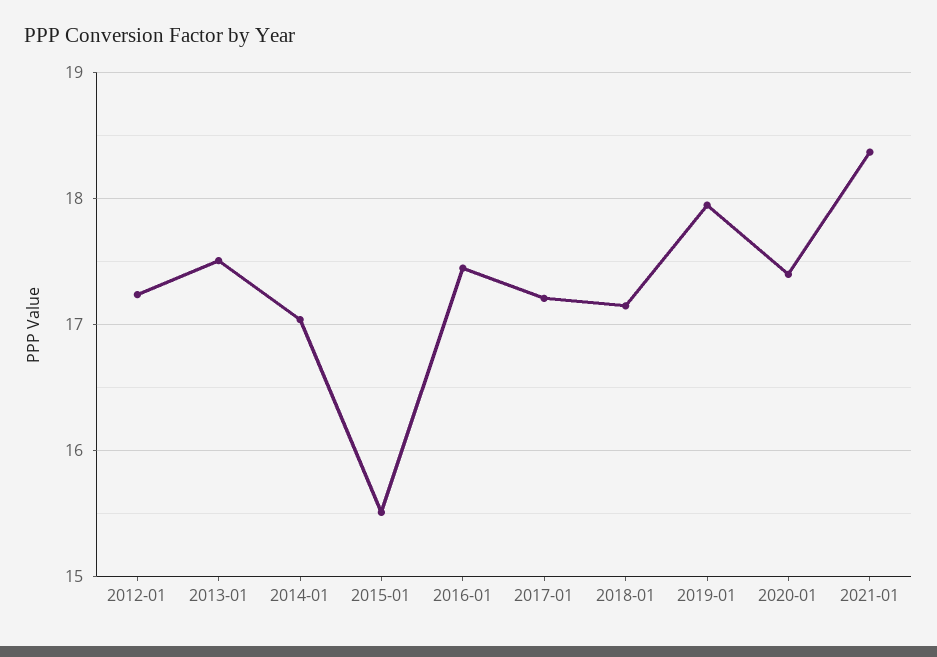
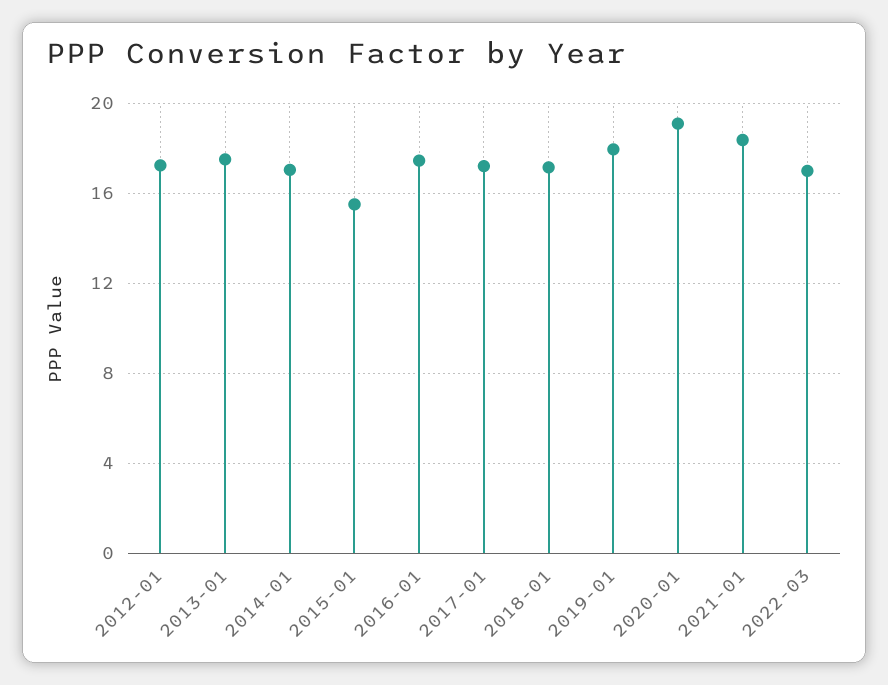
2020-01: 17.4 -> 19
2022-03: none -> 17

